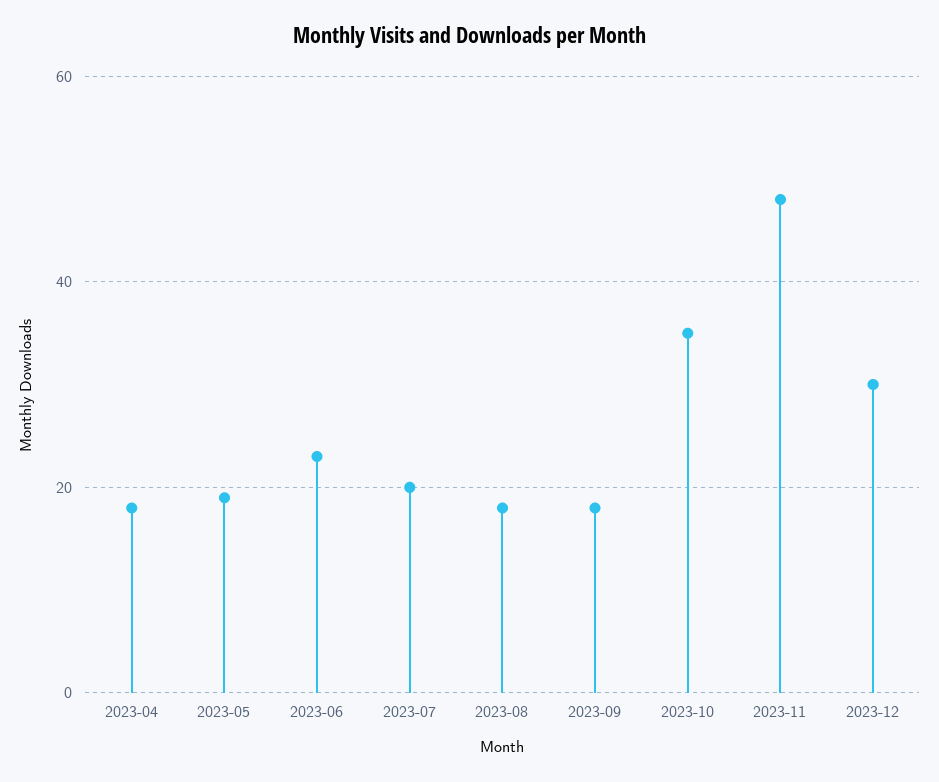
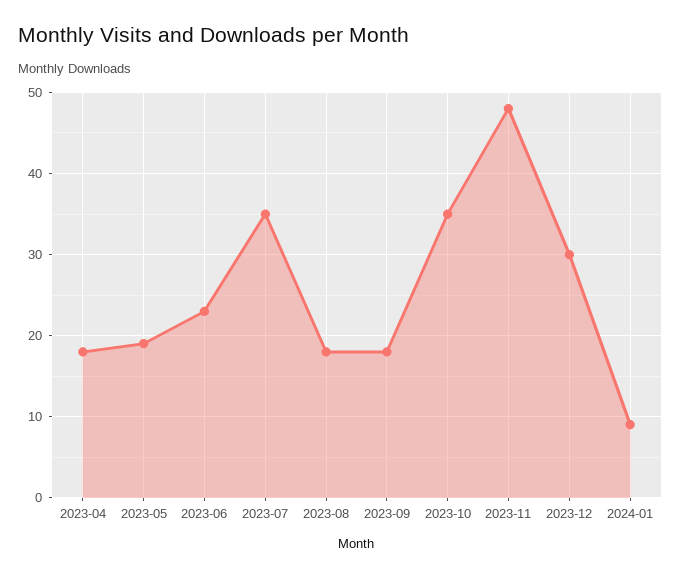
2023-07: 20 -> 35
2024-01: none -> 9

